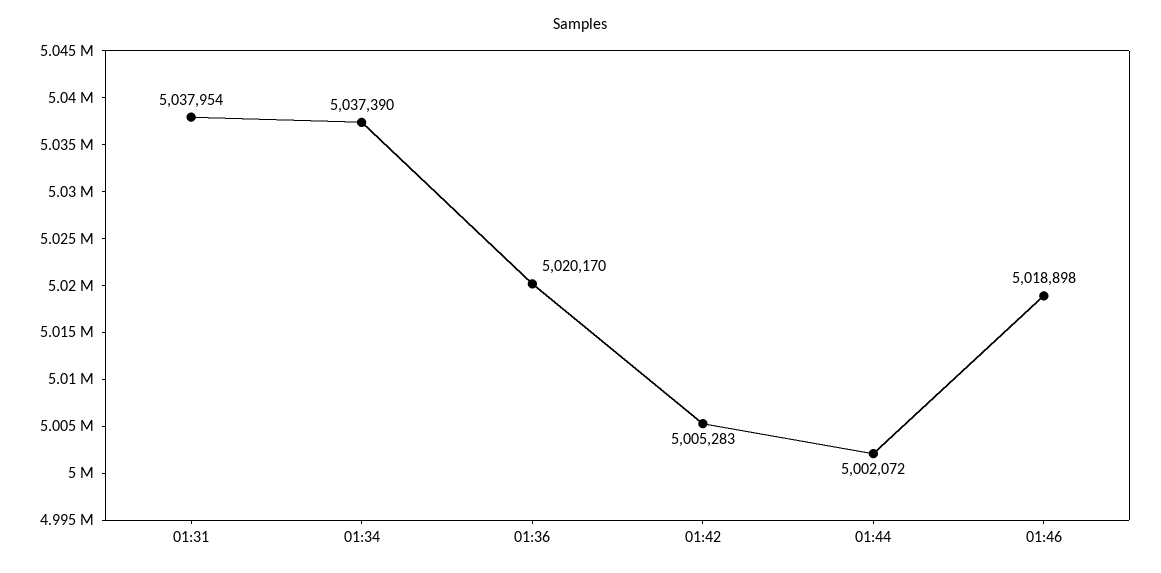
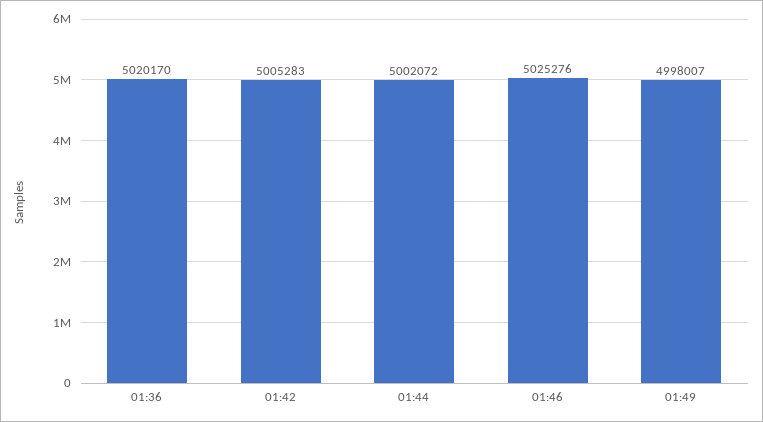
01:31: 5037954 -> none
01:34: 5037390 -> none
01:46: 5018898 -> 5025276
01:49: none -> 4998007

